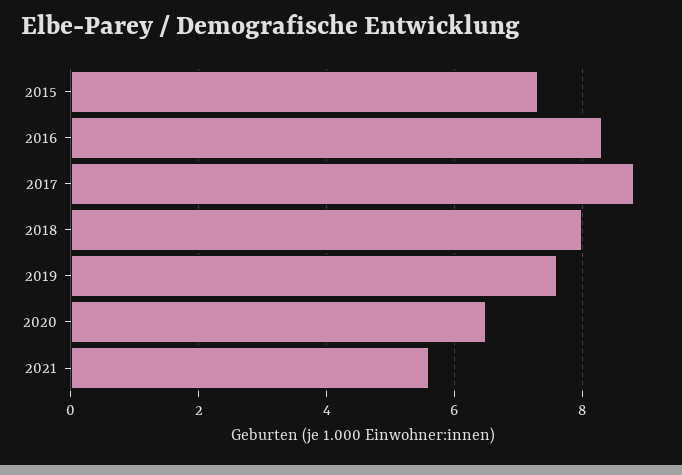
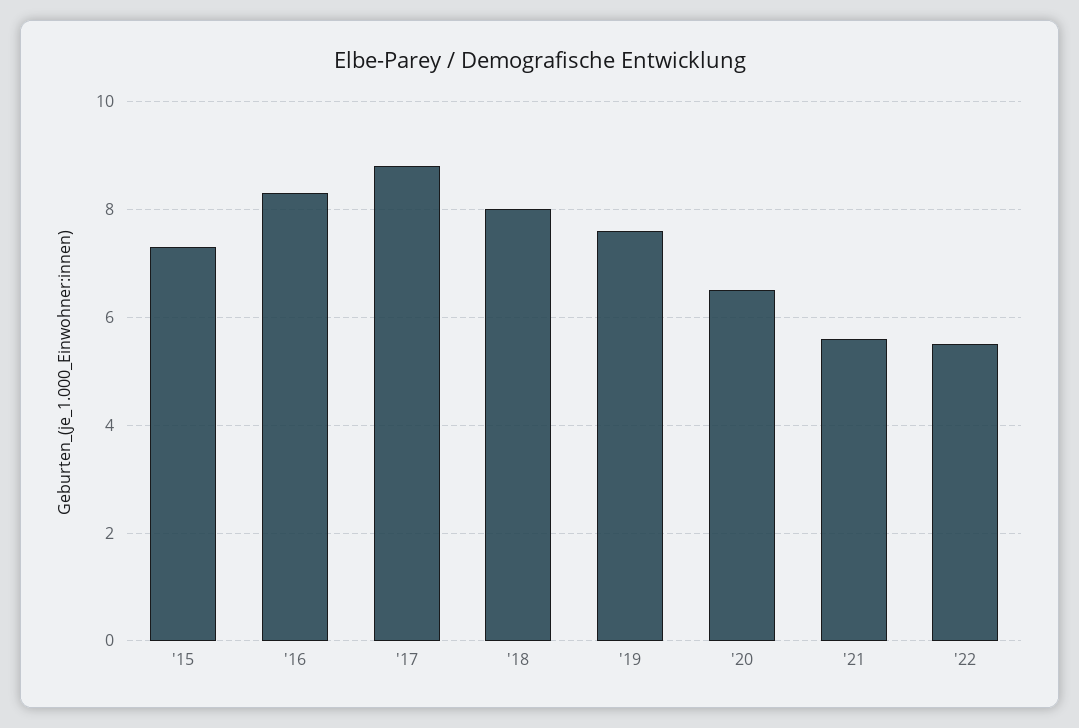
'22: none -> 5.5

